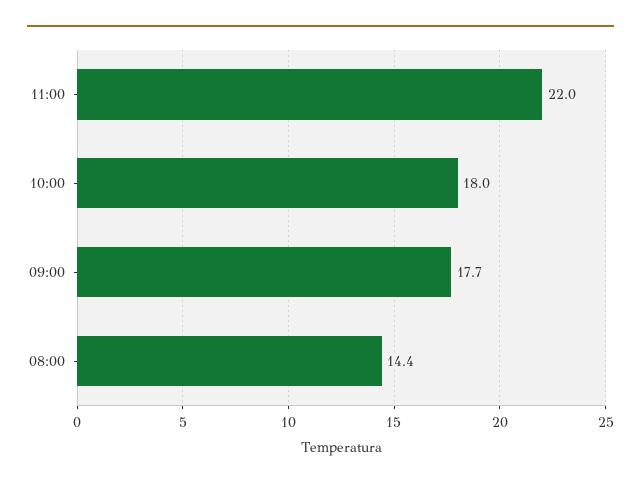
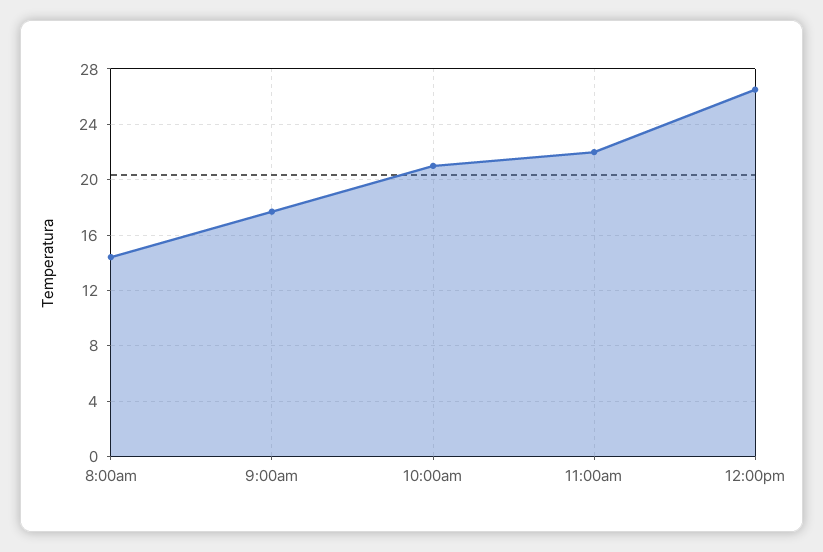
10:00: 18 -> 21
12:00pm: none -> 26.5

